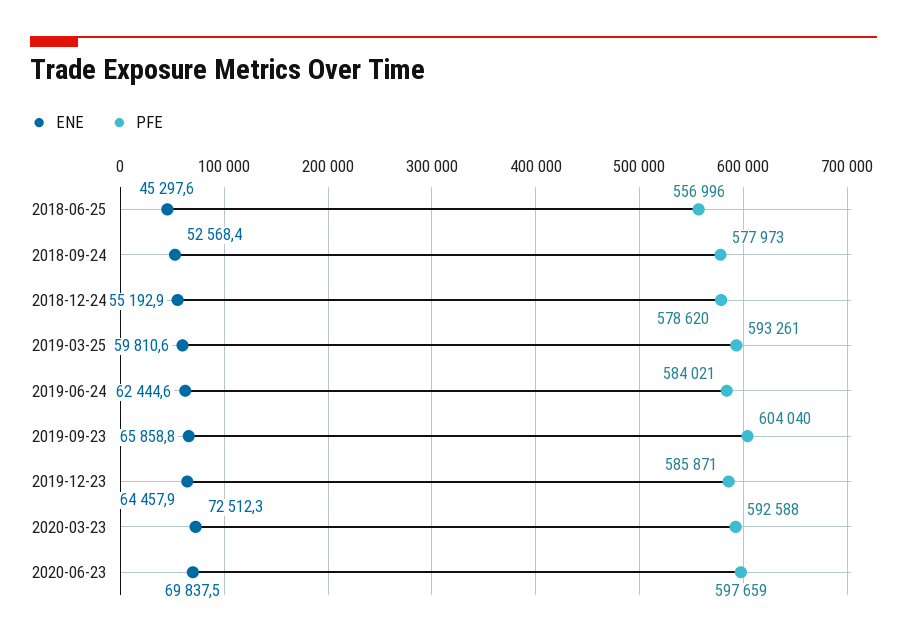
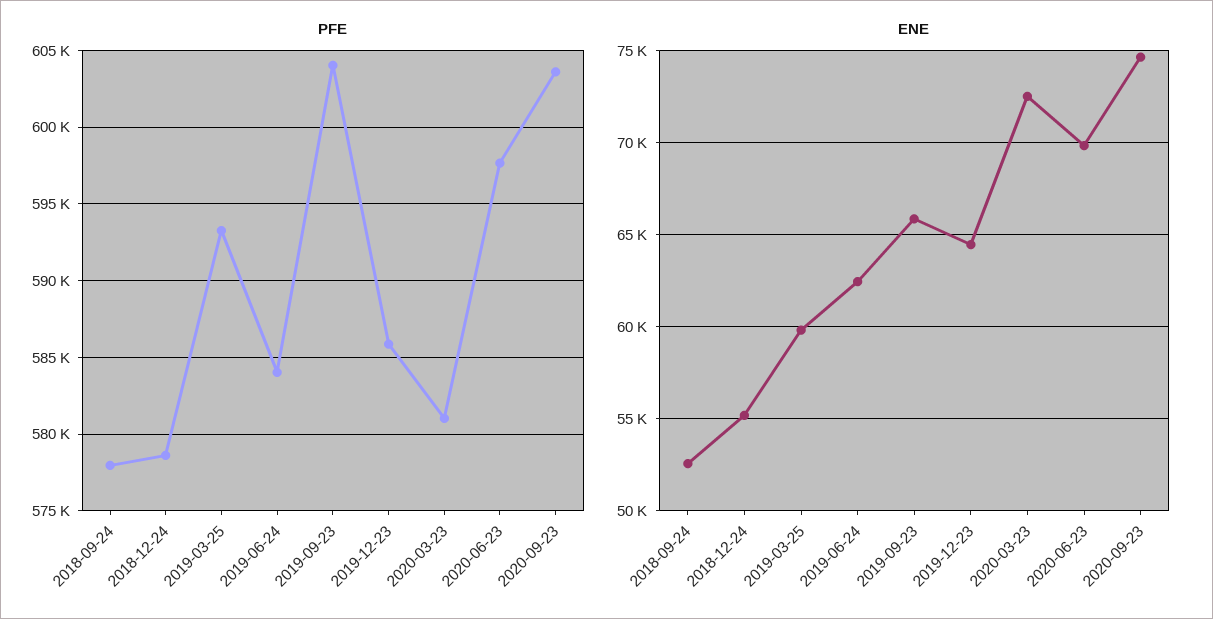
ENE, 2018-06-25: 45297.6 -> none
PFE, 2018-06-25: 556996 -> none
PFE, 2020-03-23: 592588 -> 581000
PFE, 2020-09-23: none -> 603500
ENE, 2020-09-23: none -> 74500

